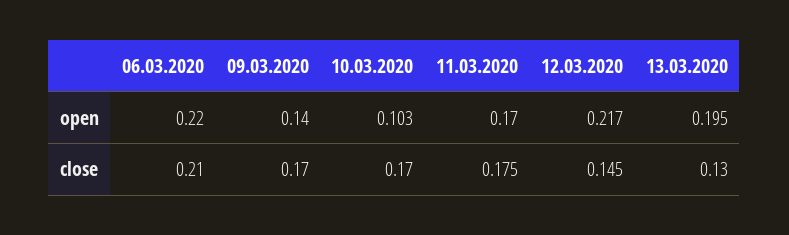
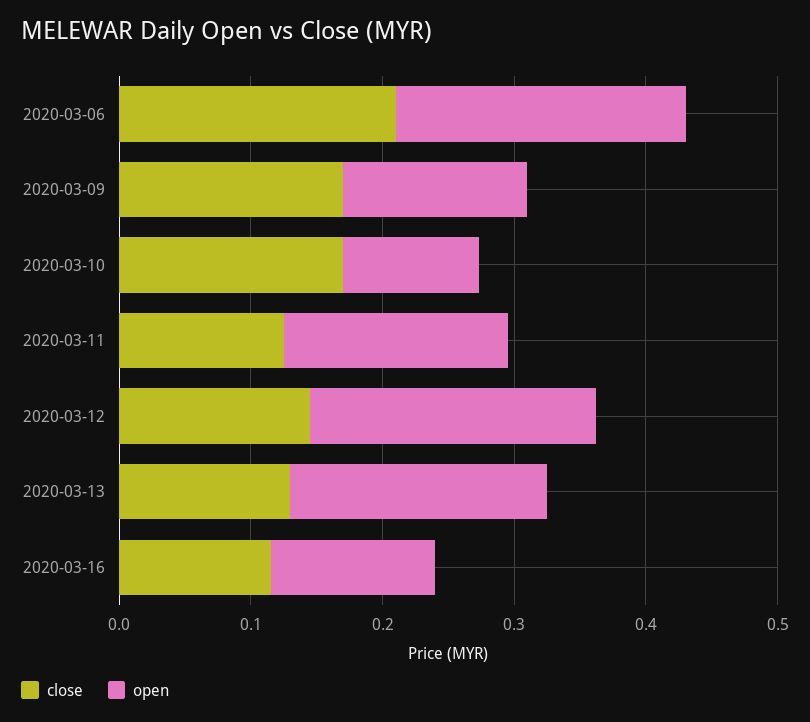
close, 11.03.2020: 0.175 -> 0.12
close, 2020-03-16: none -> 0.12
open, 2020-03-16: none -> 0.12

